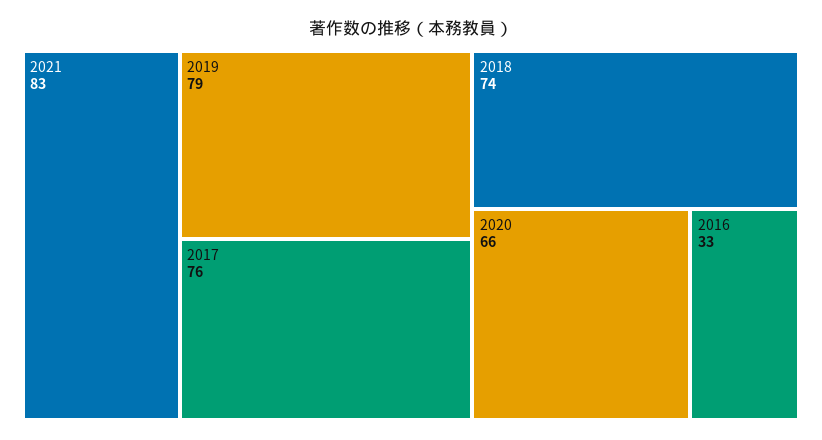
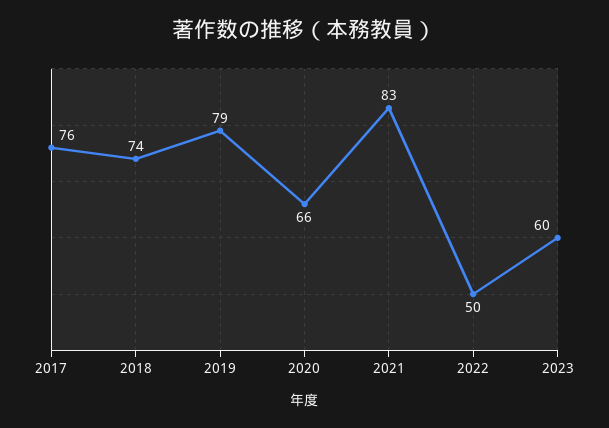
2016: 33 -> none
2022: none -> 50
2023: none -> 60

